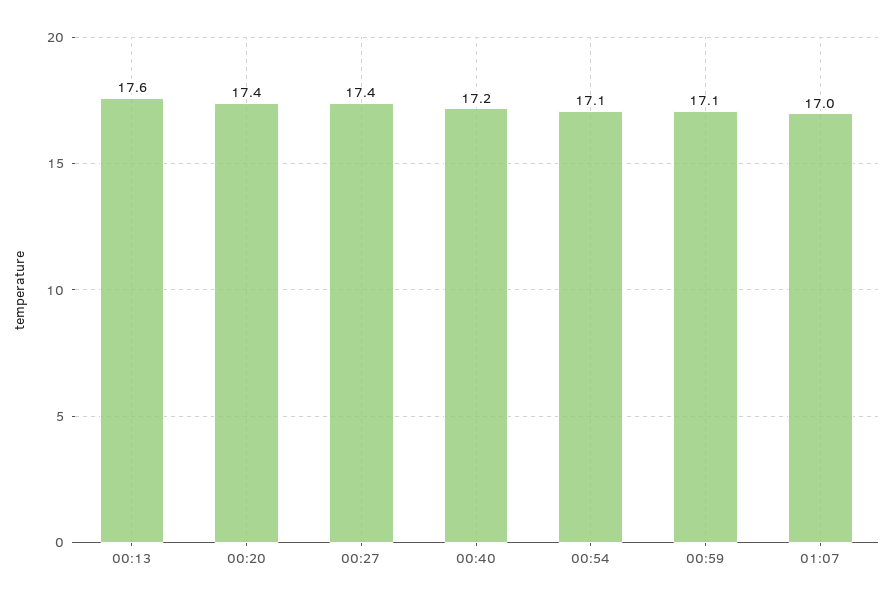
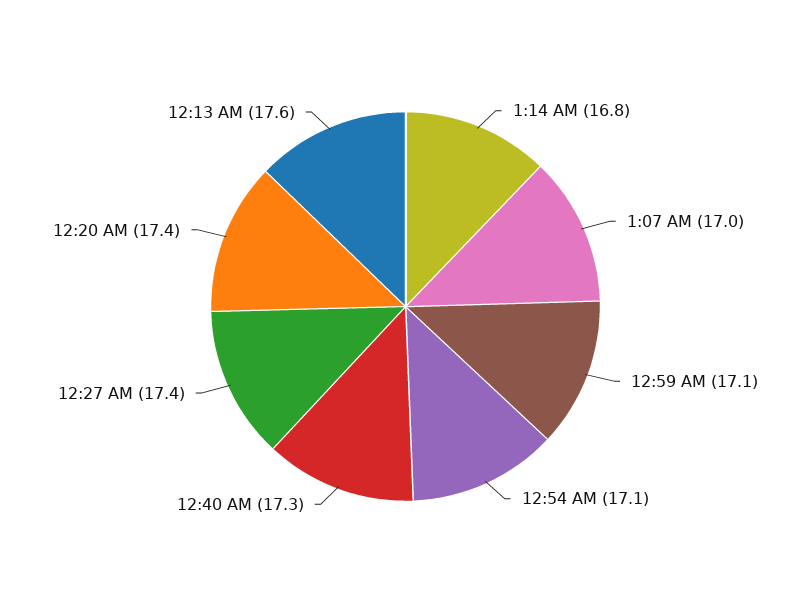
00:40: 17.2 -> 17.3
1:14 AM: none -> 16.8

